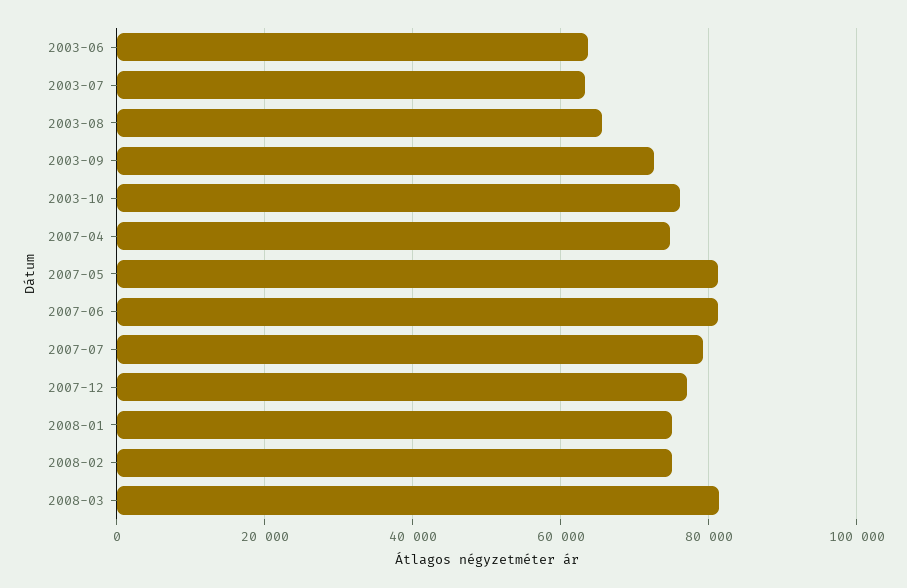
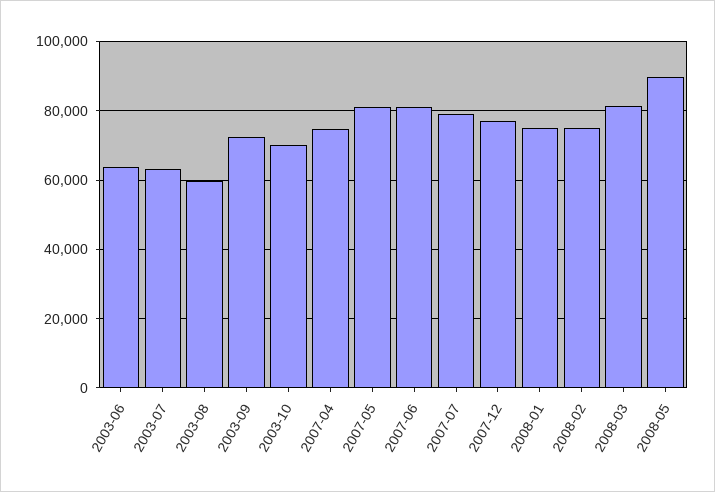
2003-08: 66000 -> 60000
2003-10: 76000 -> 70000
2008-05: none -> 90000

